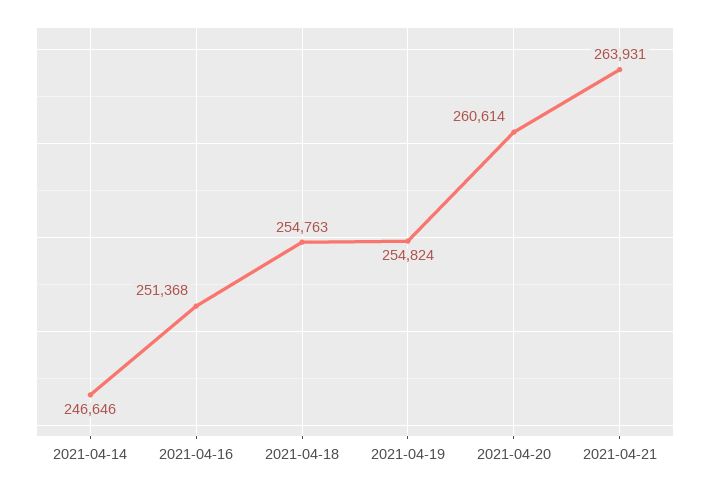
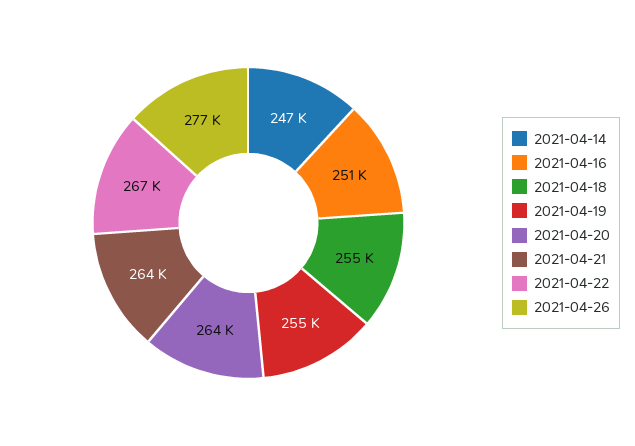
2021-04-20: 260614 -> 264000
2021-04-22: none -> 267000
2021-04-26: none -> 277000

